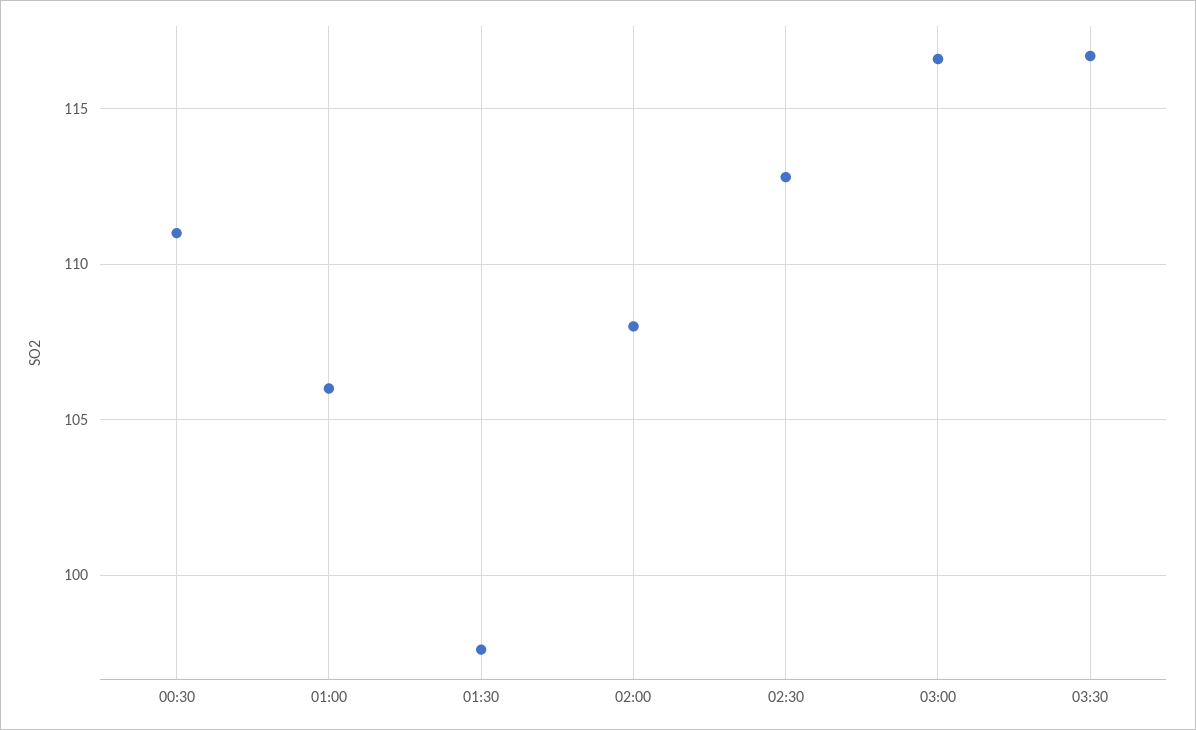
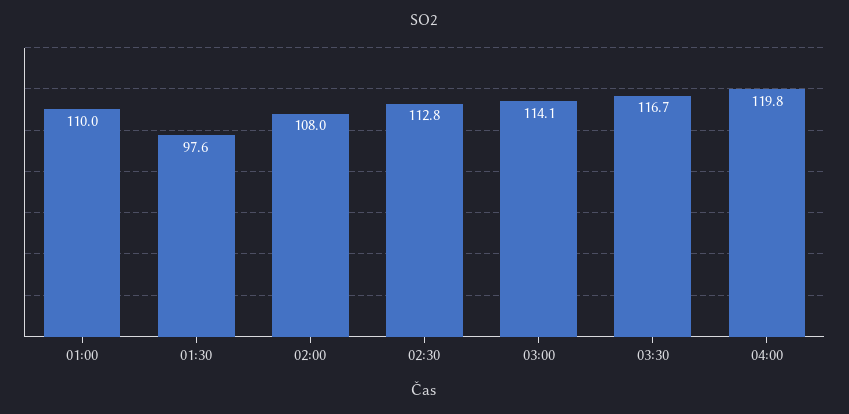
00:30: 111 -> none
01:00: 106 -> 110
03:00: 116.5 -> 114.1
04:00: none -> 119.8

